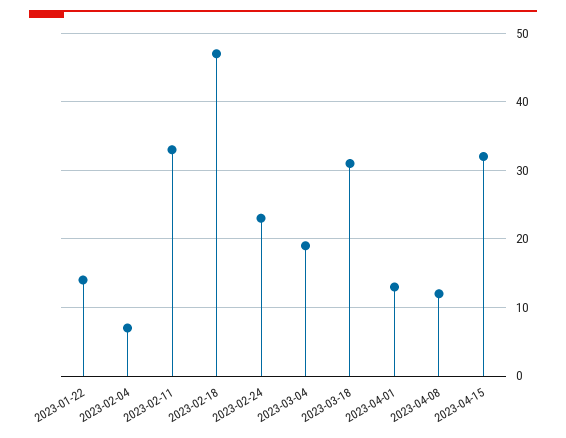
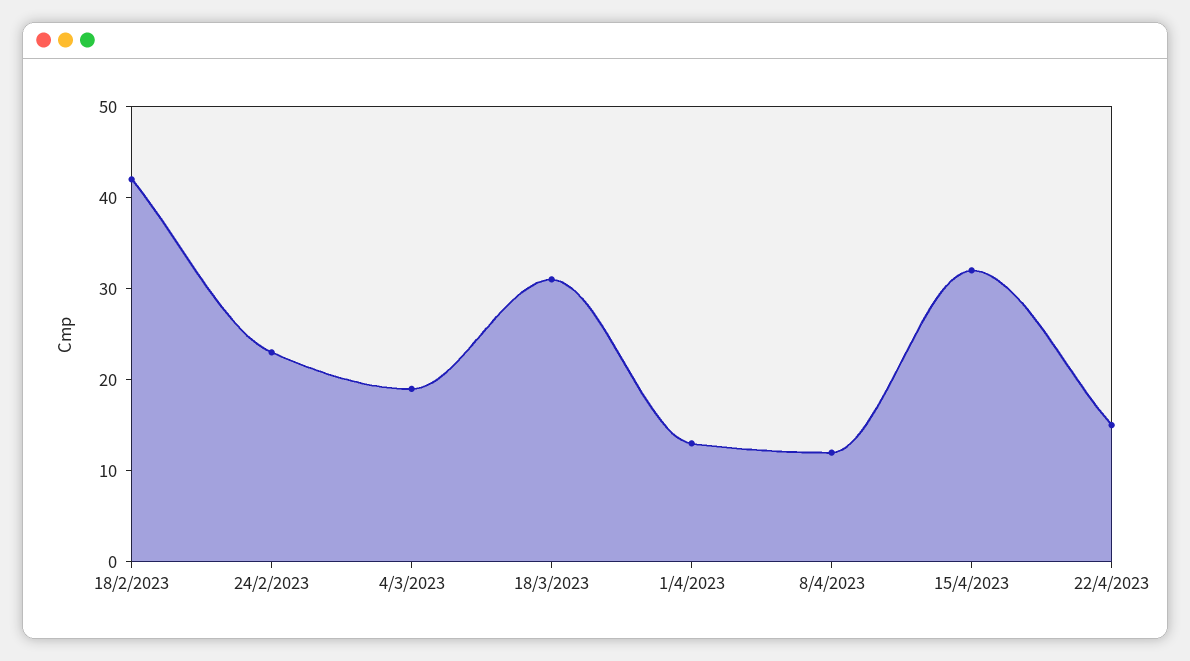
2023-01-22: 14 -> none
2023-02-04: 7 -> none
2023-02-11: 33 -> none
2023-02-18: 47 -> 42
22/4/2023: none -> 15

